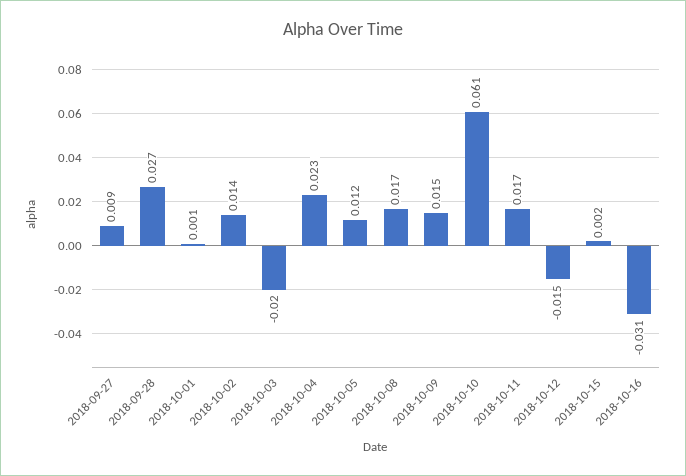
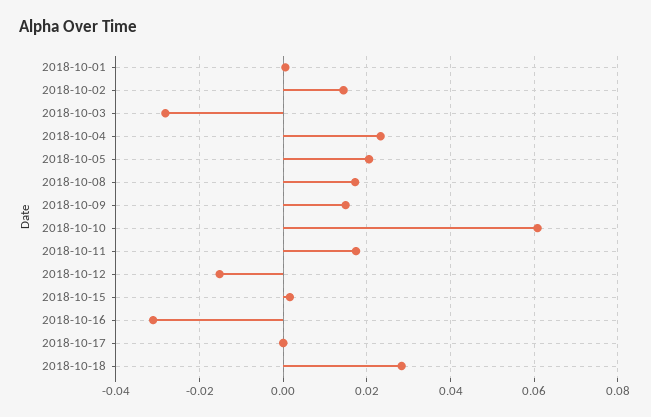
2018-09-27: 0.009 -> none
2018-09-28: 0.027 -> none
2018-10-03: -0.02 -> -0.028
2018-10-05: 0.012 -> 0.02
2018-10-17: none -> 0
2018-10-18: none -> 0.028

